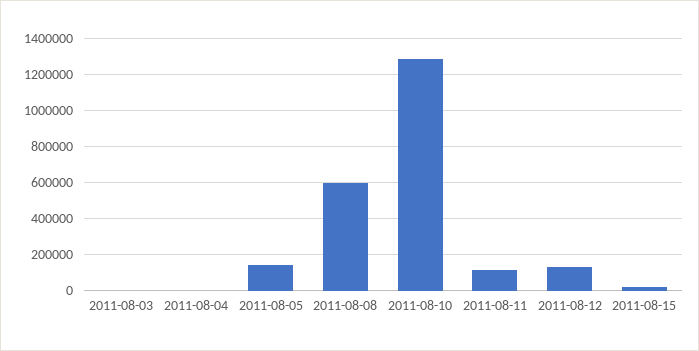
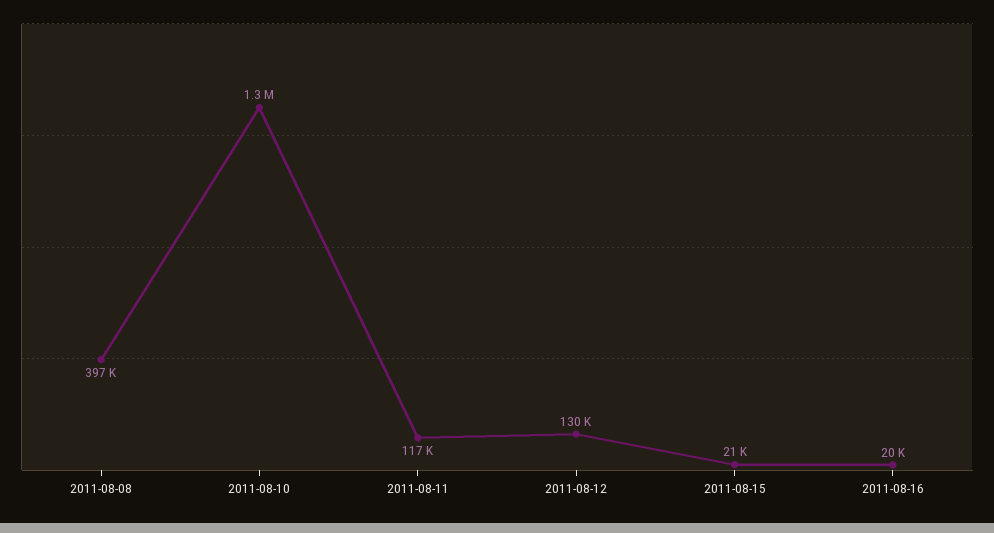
2011-08-03: 0 -> none
2011-08-04: 0 -> none
2011-08-05: 150000 -> none
2011-08-08: 600000 -> 397000
2011-08-16: none -> 20000

